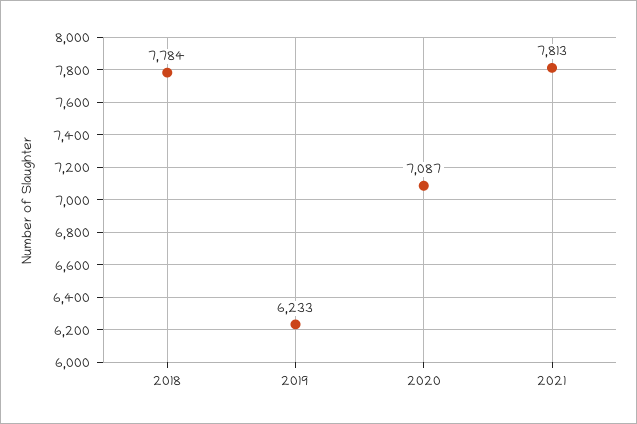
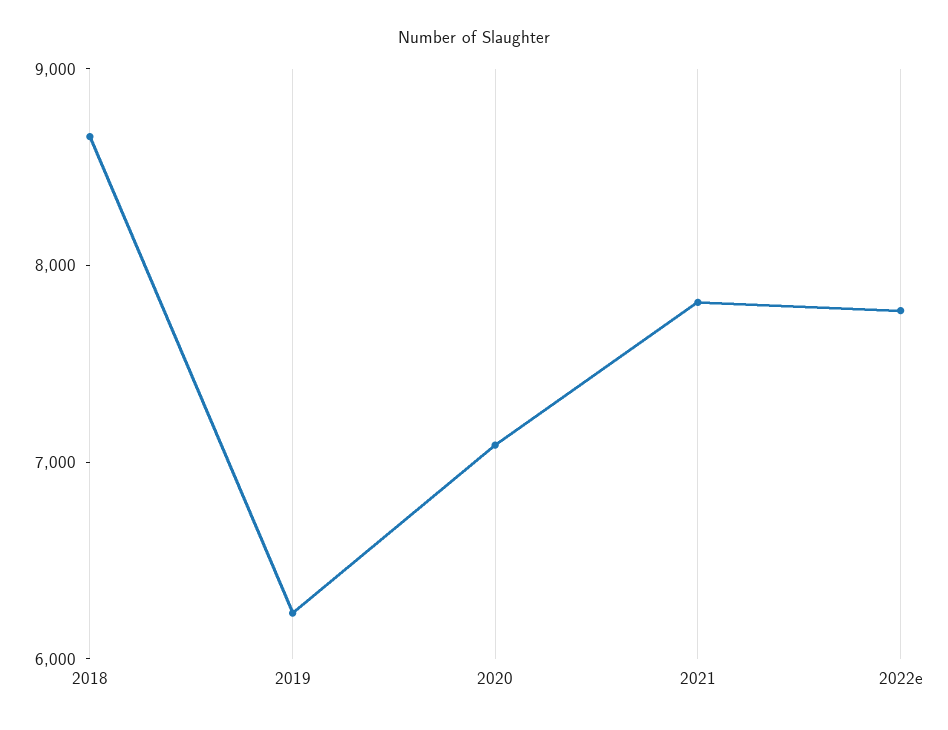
2018: 7784 -> 8600
2022e: none -> 7800

